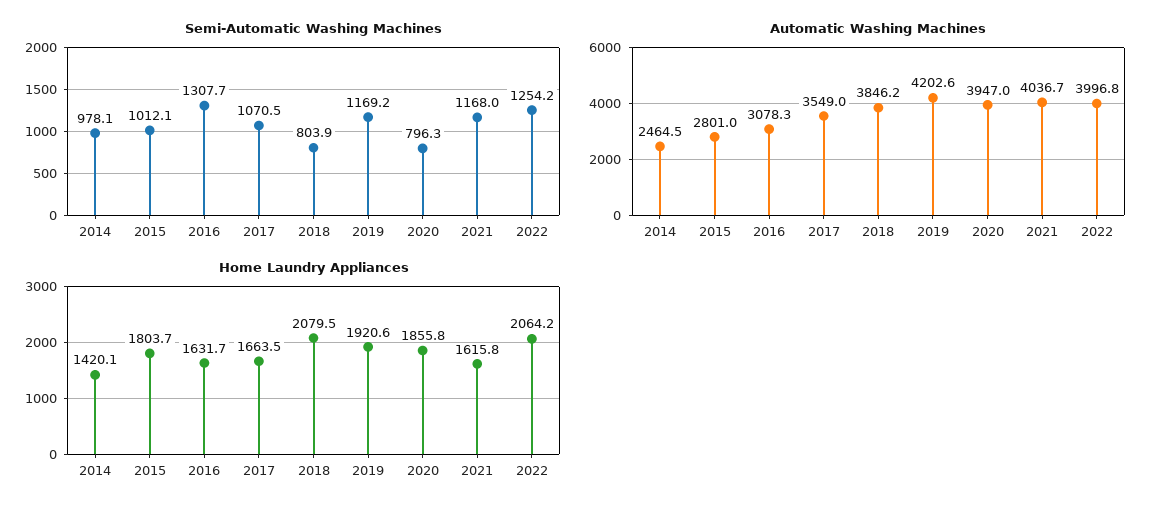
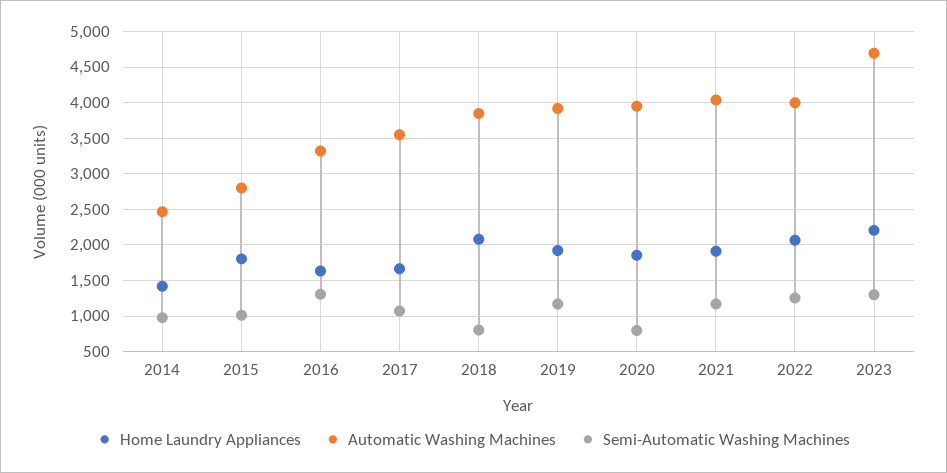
Automatic Washing Machines, 2016: 3078.3 -> 3300
Automatic Washing Machines, 2019: 4202.6 -> 3900
Home Laundry Appliances, 2021: 1615.8 -> 1900
Home Laundry Appliances, 2023: none -> 2200
Automatic Washing Machines, 2023: none -> 4700
Semi-Automatic Washing Machines, 2023: none -> 1300

